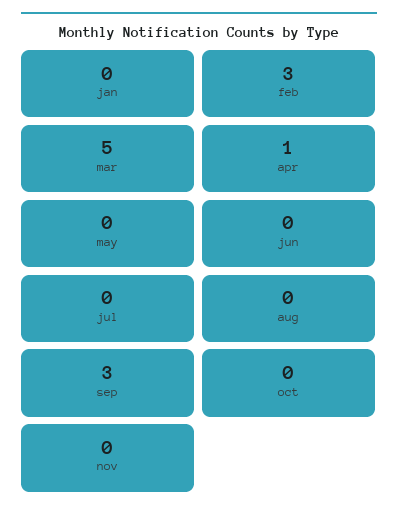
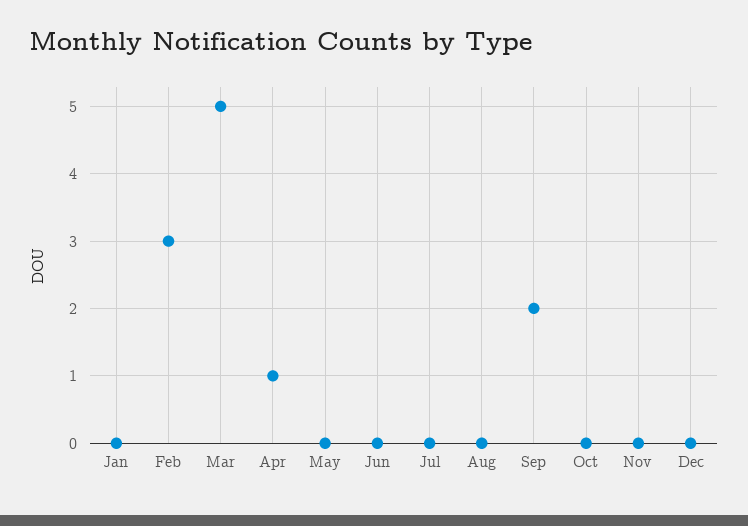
sep: 3 -> 2
Dec: none -> 0

